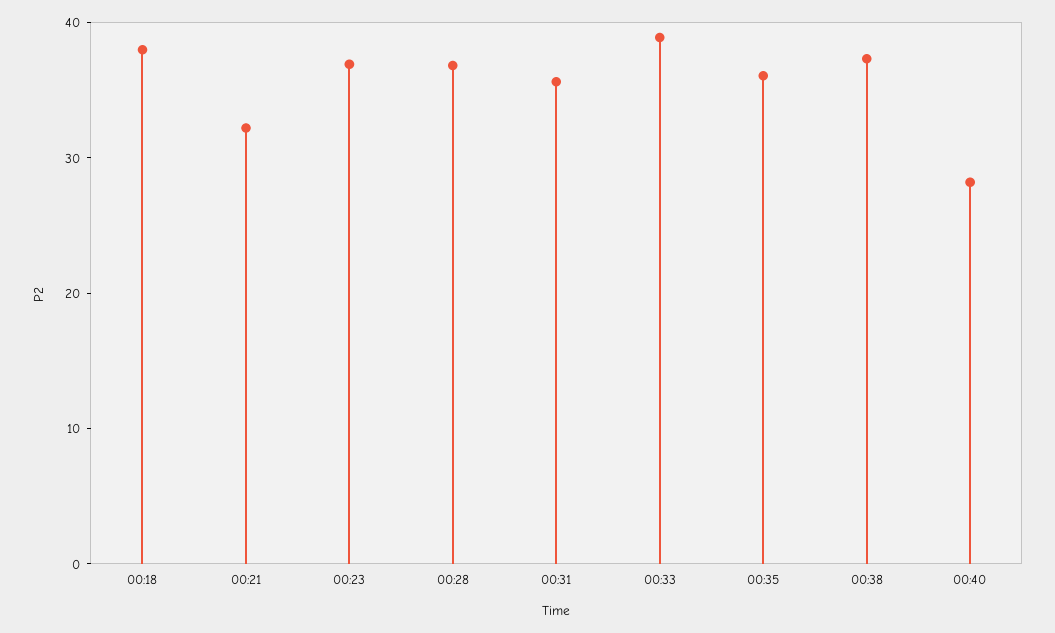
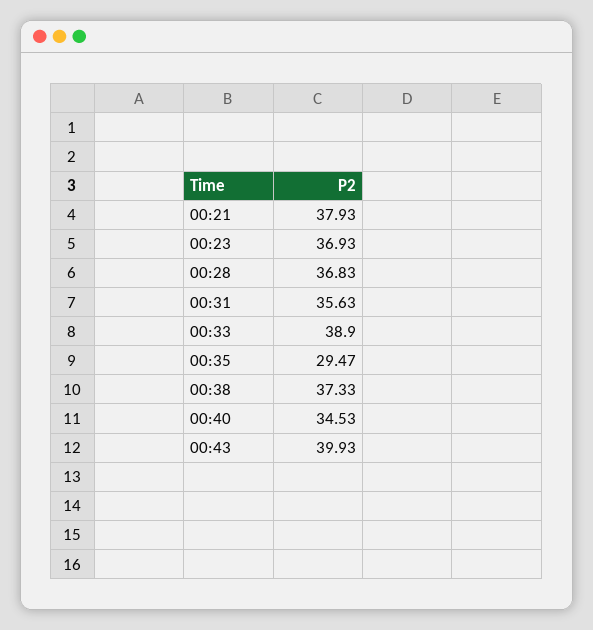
00:18: 38 -> none
00:21: 32 -> 37.93
00:35: 36 -> 29.47
00:40: 28 -> 34.53
00:43: none -> 39.93

